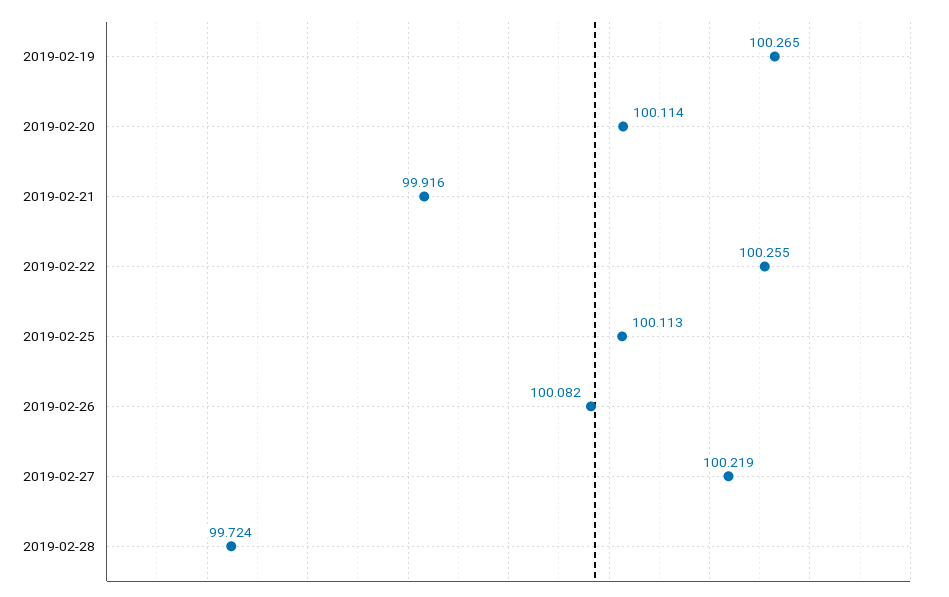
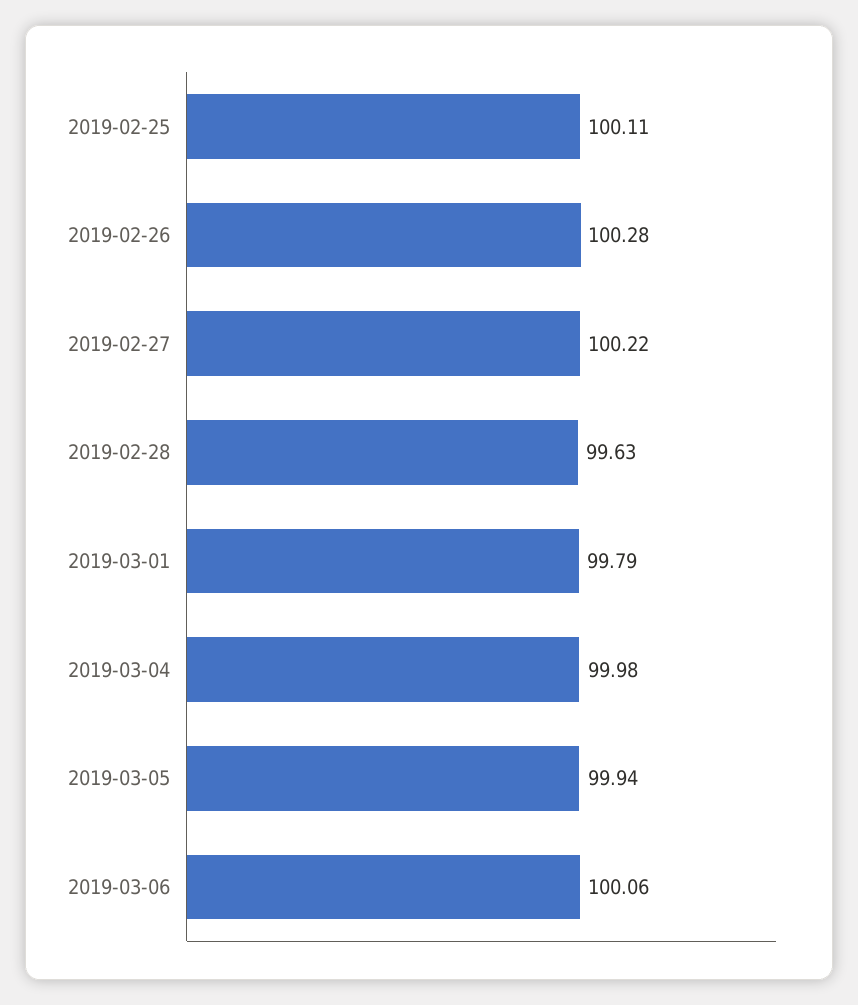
2019-02-19: 100.265 -> none
2019-02-20: 100.114 -> none
2019-02-21: 99.916 -> none
2019-02-22: 100.255 -> none
2019-02-26: 100.082 -> 100.28
2019-02-28: 99.724 -> 99.63
2019-03-01: none -> 99.79
2019-03-04: none -> 99.98
2019-03-05: none -> 99.94
2019-03-06: none -> 100.06

